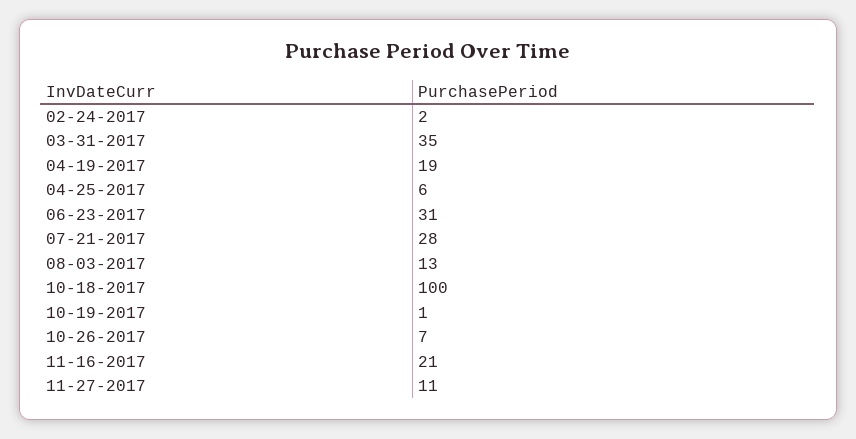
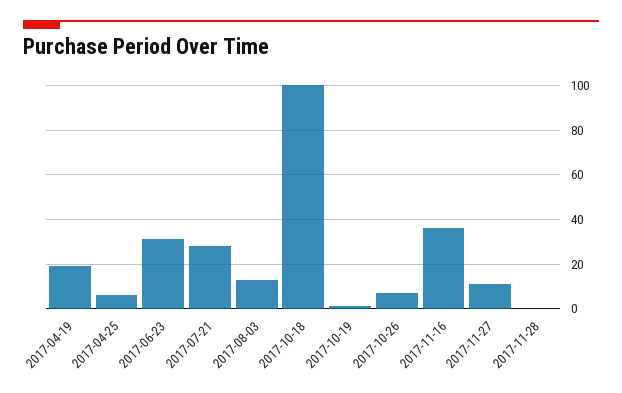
02-24-2017: 2 -> none
03-31-2017: 35 -> none
11-16-2017: 21 -> 35
2017-11-28: none -> 0

